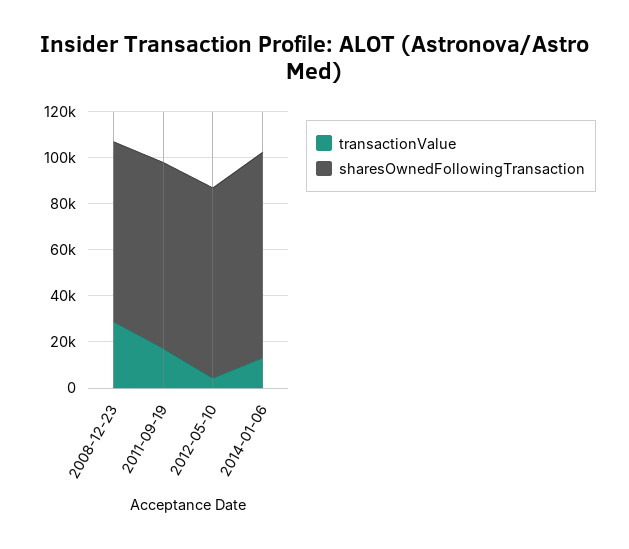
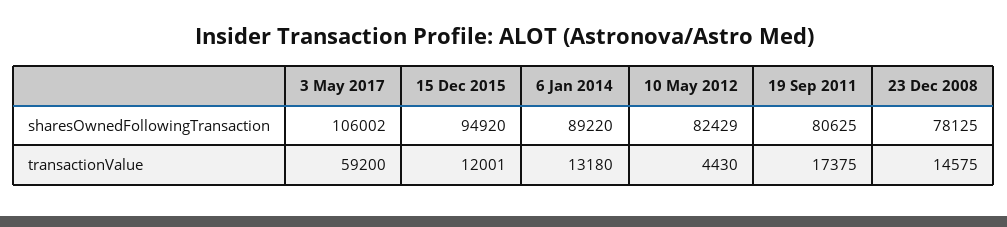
transactionValue, 2008-12-23: 30000 -> 14575
sharesOwnedFollowingTransaction, 3 May 2017: none -> 106002
sharesOwnedFollowingTransaction, 15 Dec 2015: none -> 94920
transactionValue, 3 May 2017: none -> 59200
transactionValue, 15 Dec 2015: none -> 12001

